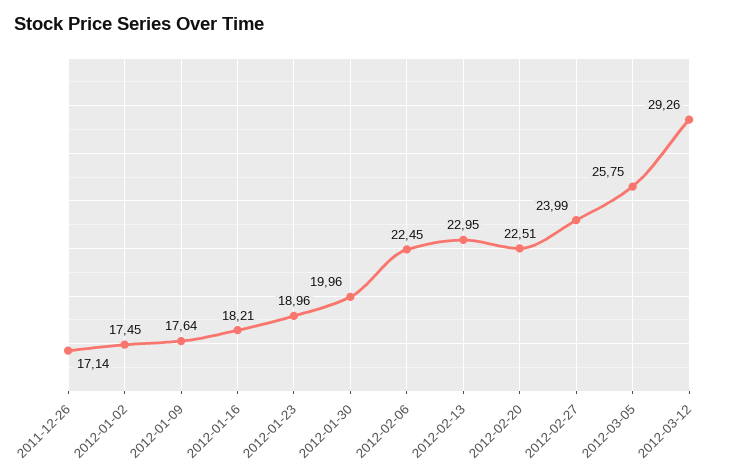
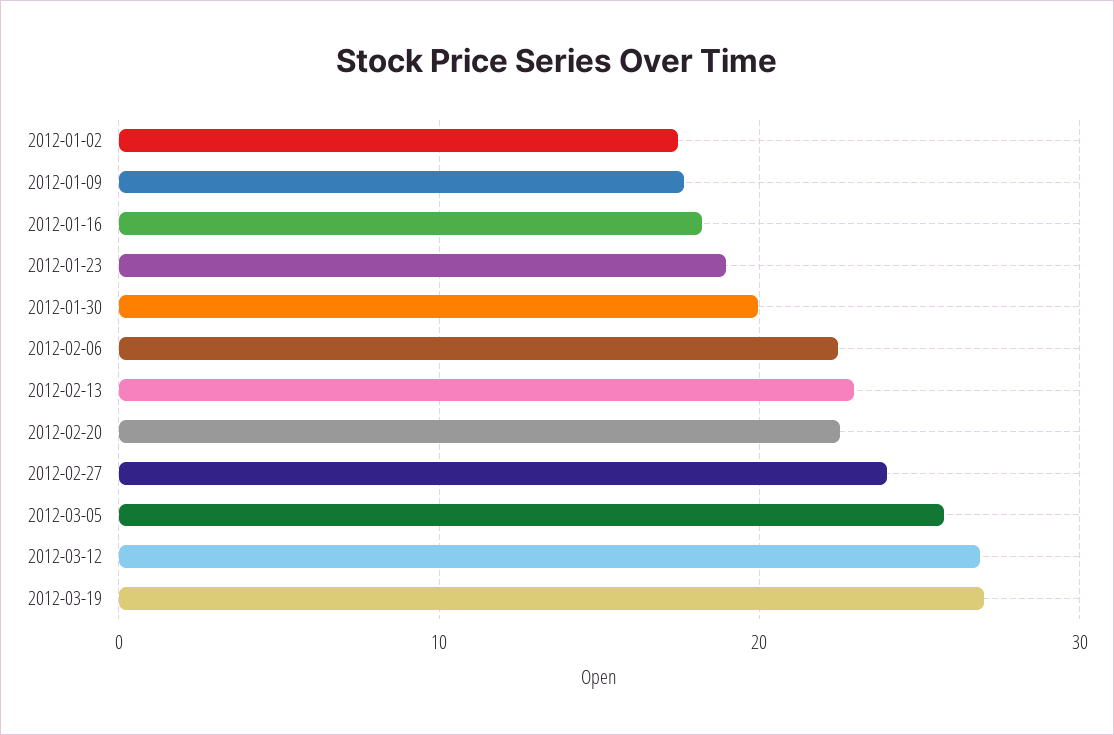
2011-12-26: 17.14 -> none
2012-03-12: 29.26 -> 27
2012-03-19: none -> 27

